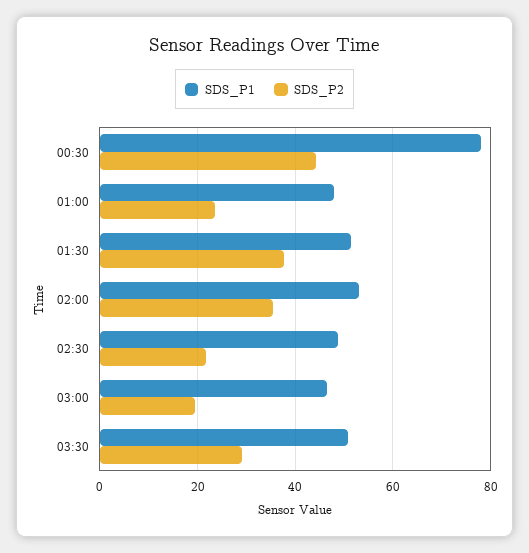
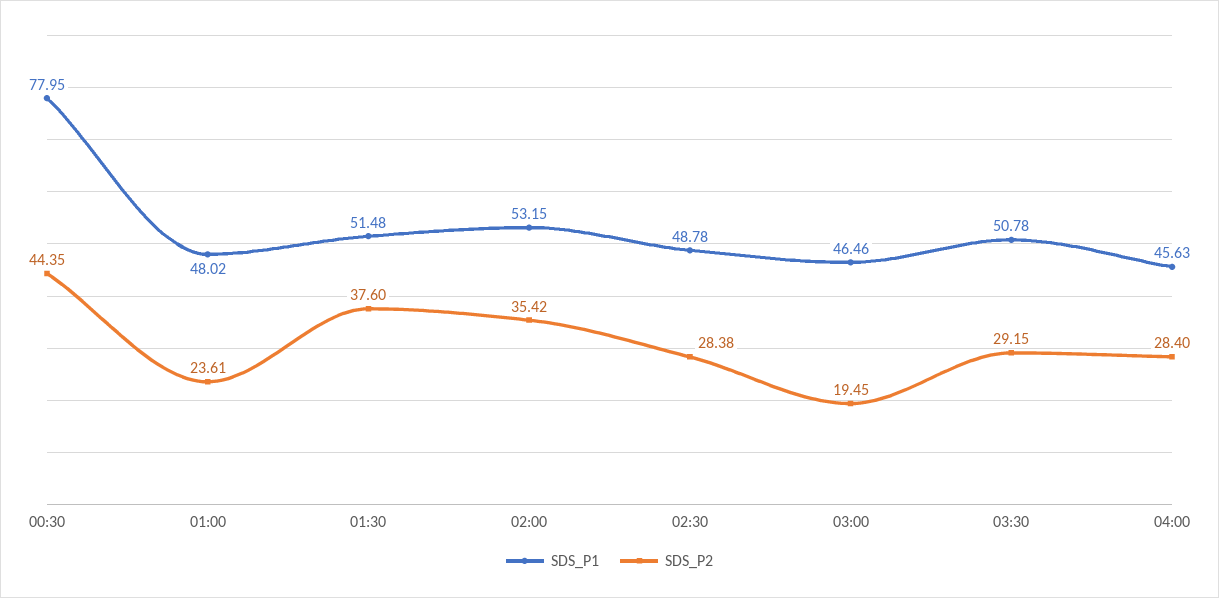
SDS_P2, 02:30: 22 -> 28.38
SDS_P1, 04:00: none -> 45.63
SDS_P2, 04:00: none -> 28.4

